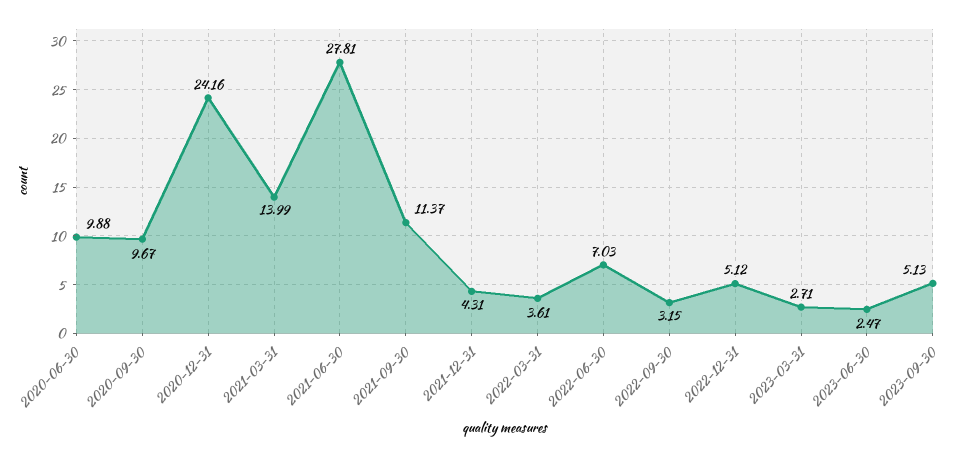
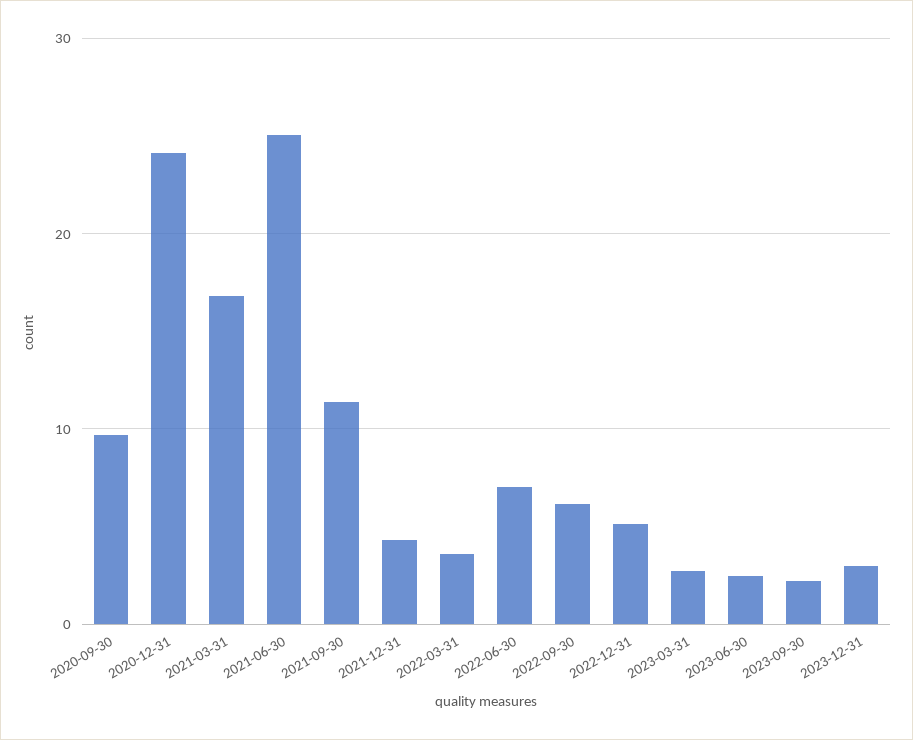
2020-06-30: 9.88 -> none
2021-03-31: 13.99 -> 17
2021-06-30: 27.81 -> 25
2022-09-30: 3.15 -> 6
2023-09-30: 5.13 -> 2
2023-12-31: none -> 3

